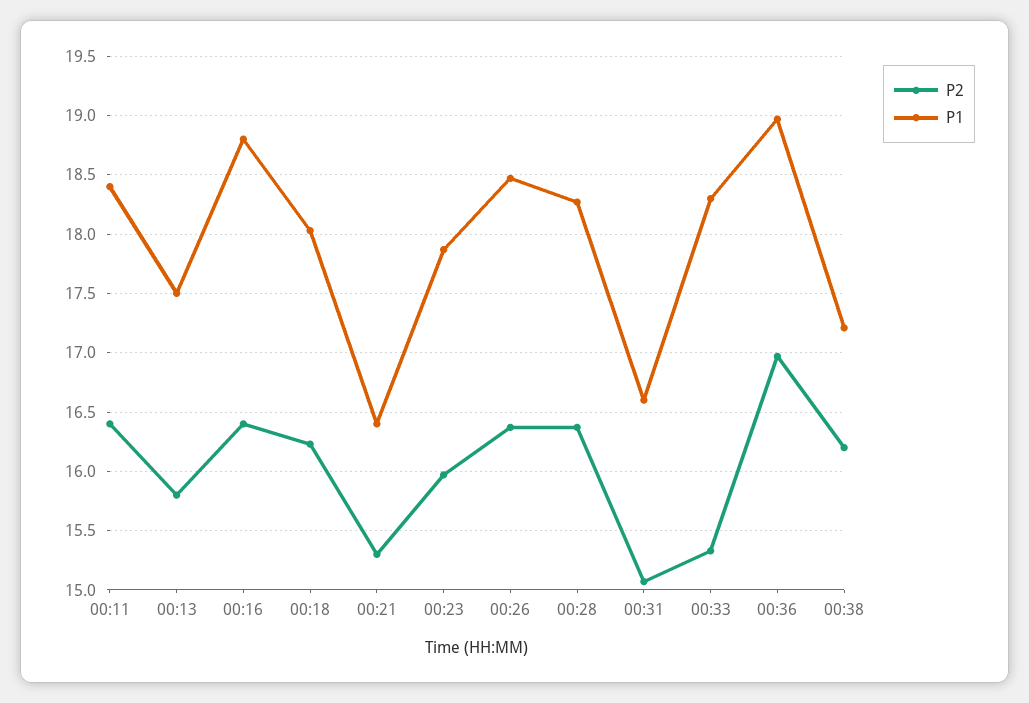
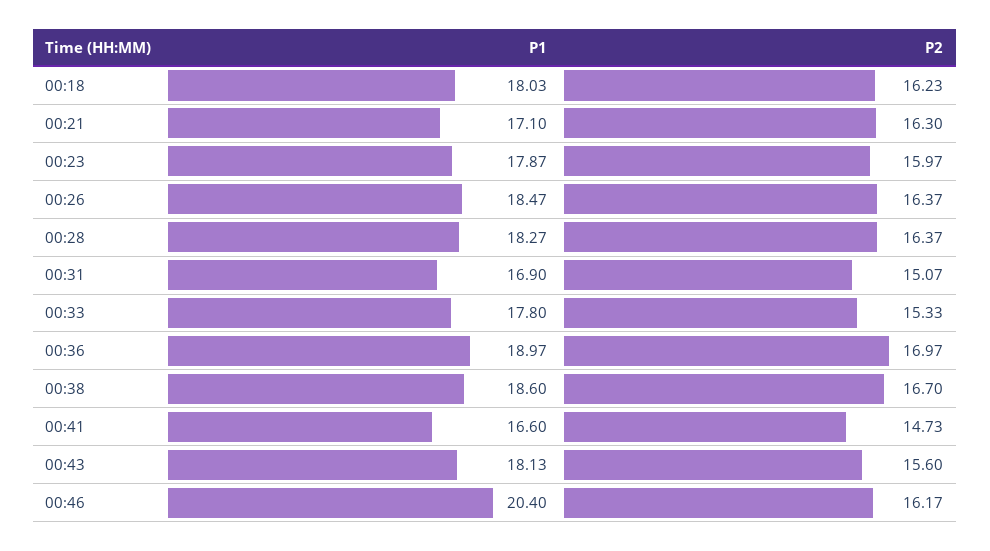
P2, 00:11: 16.4 -> none
P1, 00:11: 18.4 -> none
P2, 00:13: 15.8 -> none
P1, 00:13: 17.5 -> none
P2, 00:16: 16.4 -> none
P1, 00:16: 18.8 -> none
P2, 00:21: 15.3 -> 16.3
P1, 00:21: 16.4 -> 17.1
P1, 00:31: 16.6 -> 16.9
P1, 00:33: 18.3 -> 17.8
P2, 00:38: 16.2 -> 16.7
P1, 00:38: 17.2 -> 18.6
P1, 00:41: none -> 16.6
P2, 00:41: none -> 14.73
P1, 00:43: none -> 18.13
P2, 00:43: none -> 15.6
P1, 00:46: none -> 20.4
P2, 00:46: none -> 16.17

